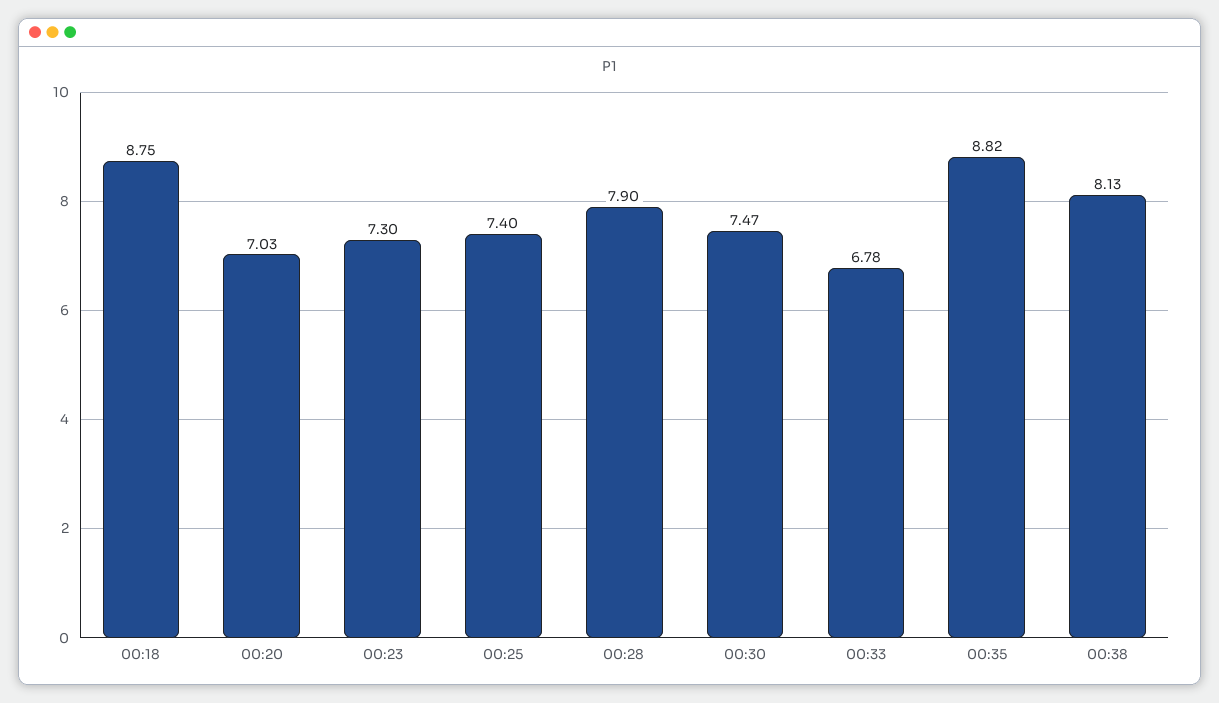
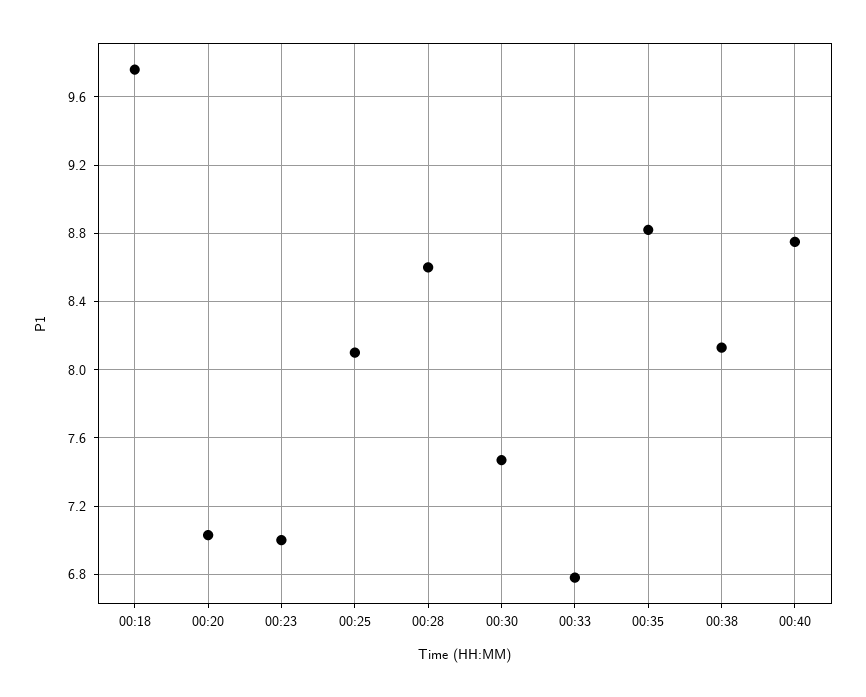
00:18: 8.75 -> 9.75
00:23: 7.3 -> 7
00:25: 7.4 -> 8.1
00:28: 7.9 -> 8.6
00:40: none -> 8.75

